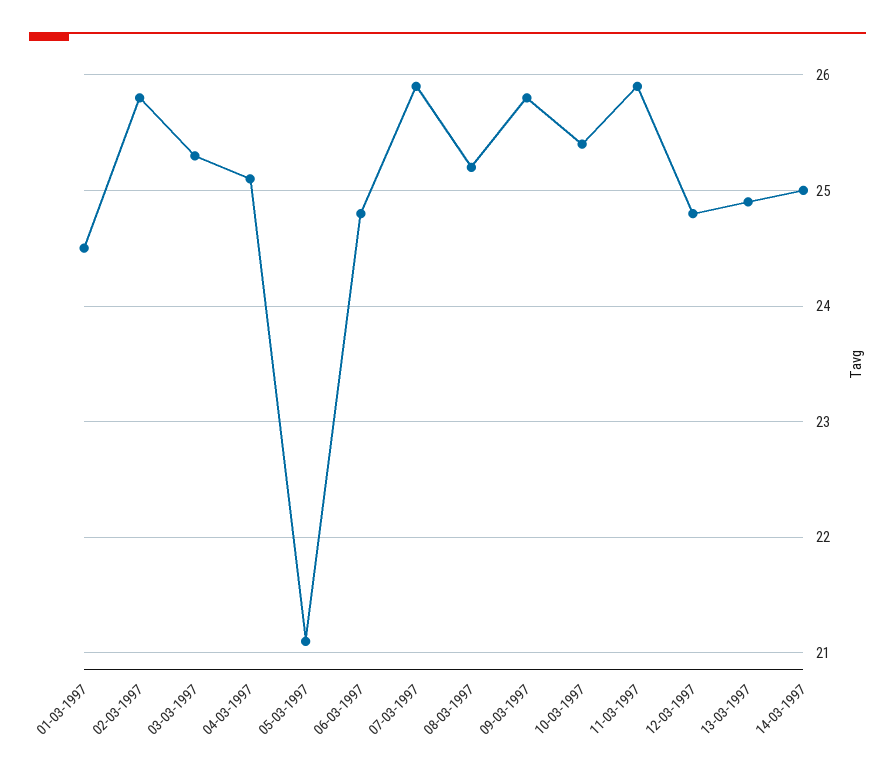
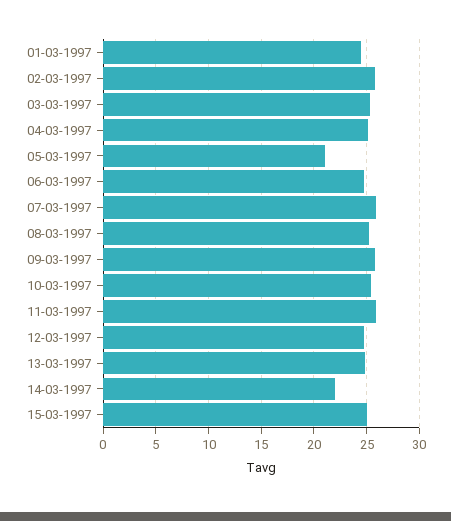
14-03-1997: 25 -> 22
15-03-1997: none -> 25

